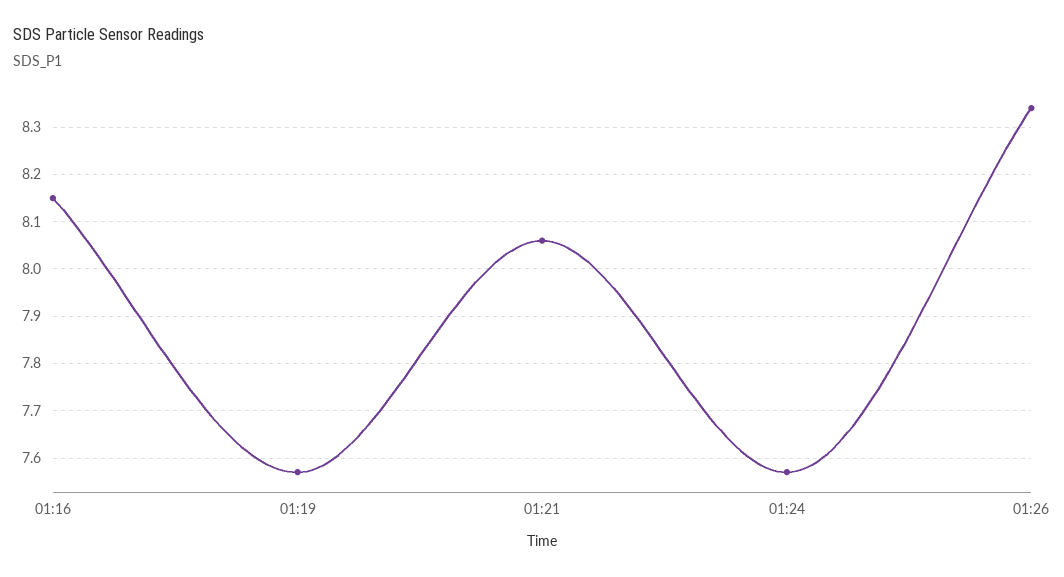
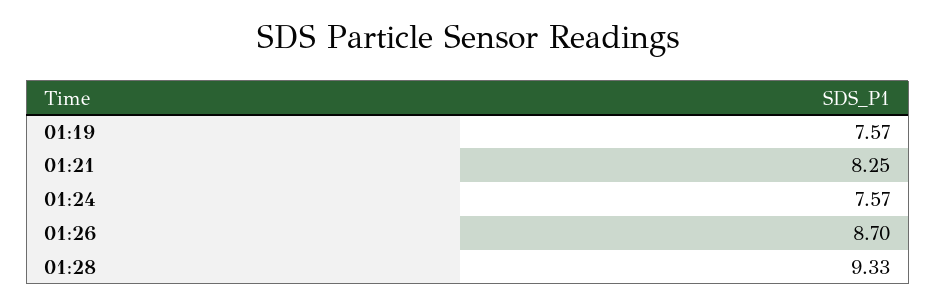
01:16: 8.15 -> none
01:21: 8.05 -> 8.25
01:26: 8.35 -> 8.7
01:28: none -> 9.33

